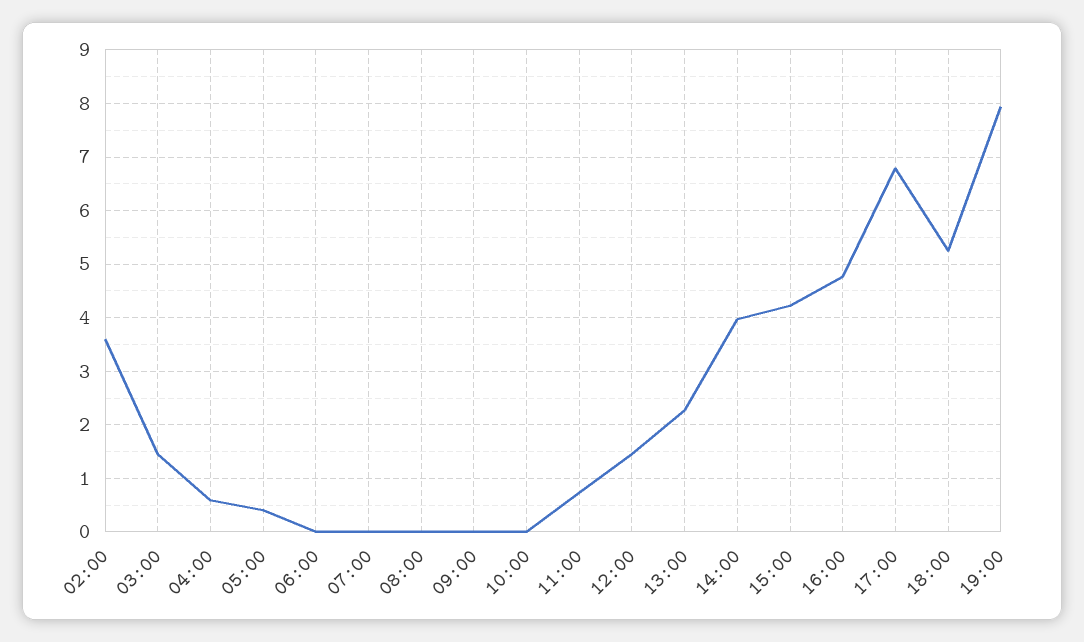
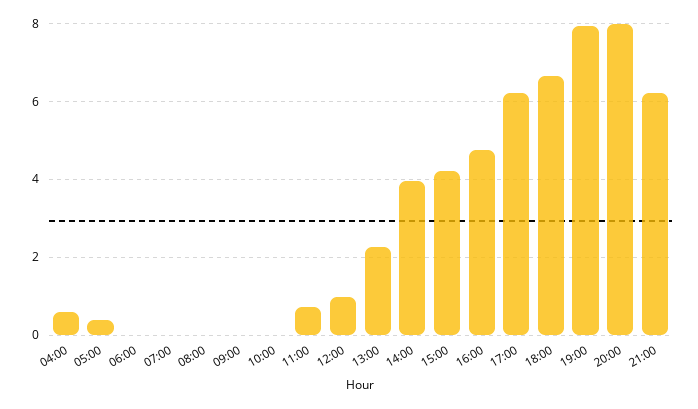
02:00: 3.6 -> none
03:00: 1.4 -> none
12:00: 1.4 -> 1
17:00: 6.8 -> 6.2
18:00: 5.2 -> 6.6
20:00: none -> 8
21:00: none -> 6.2

